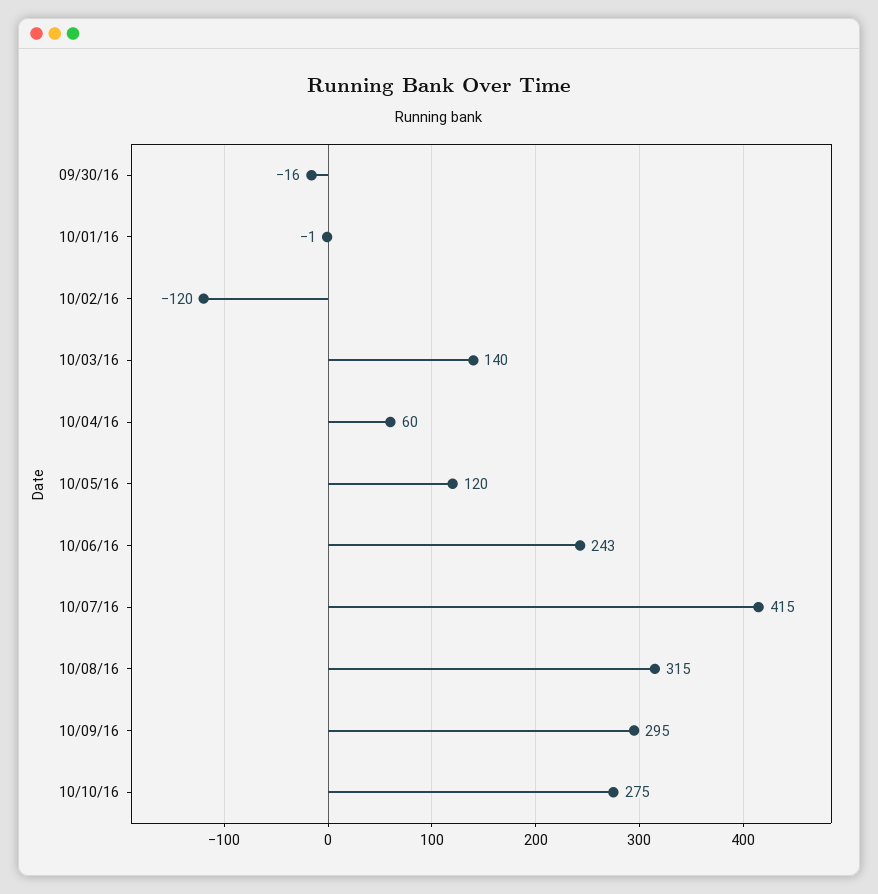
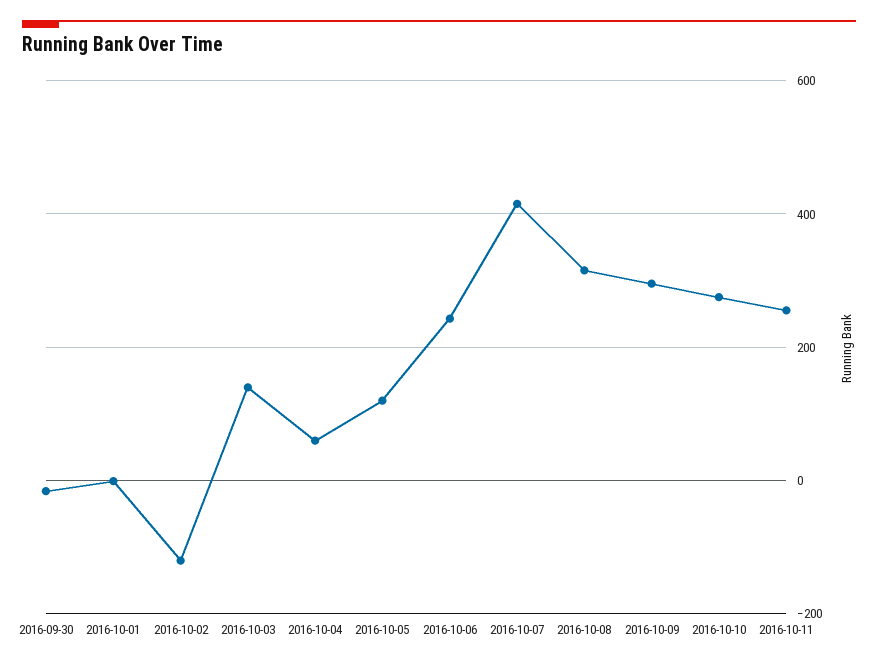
2016-10-11: none -> 260

